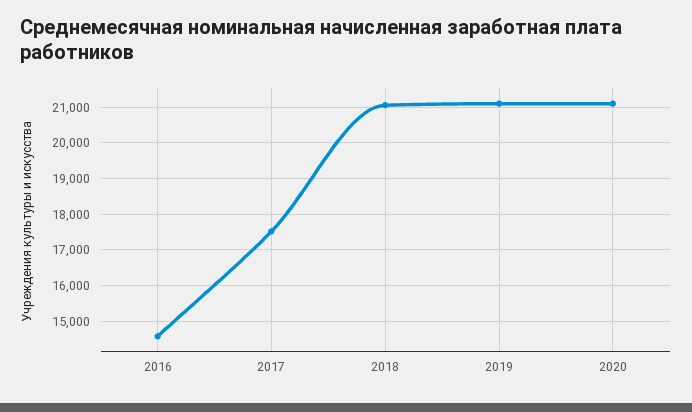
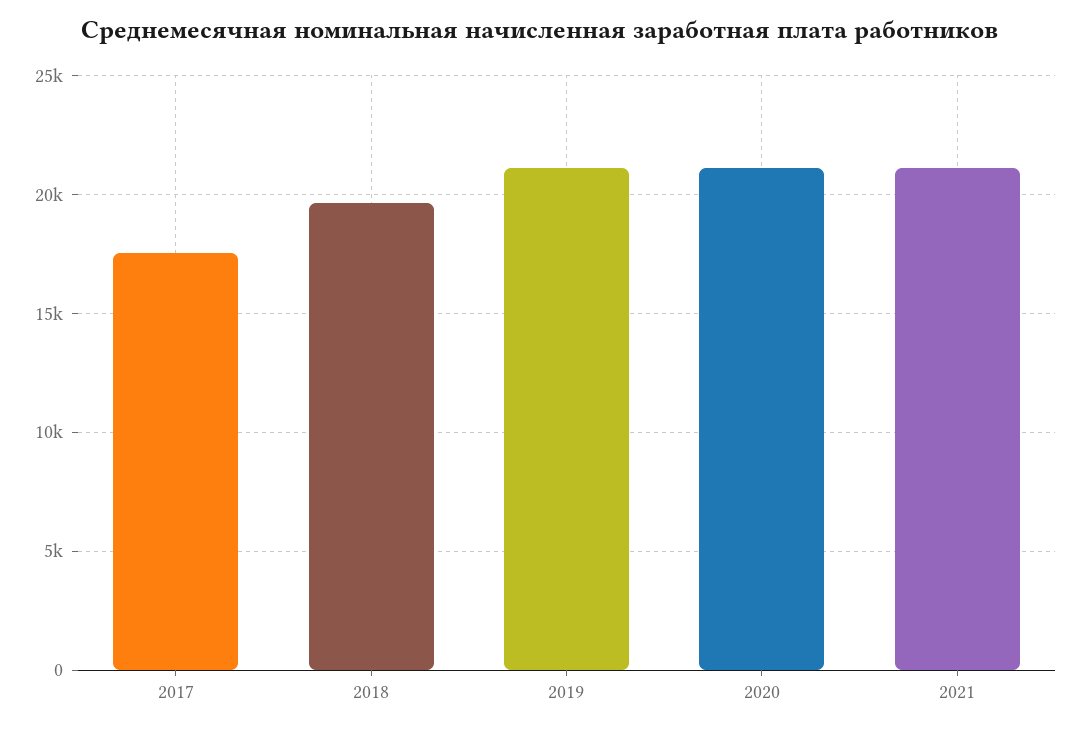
2016: 14600 -> none
2018: 21000 -> 19500
2021: none -> 21000

